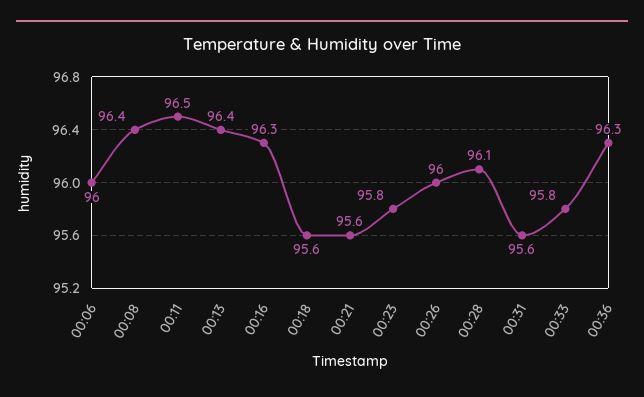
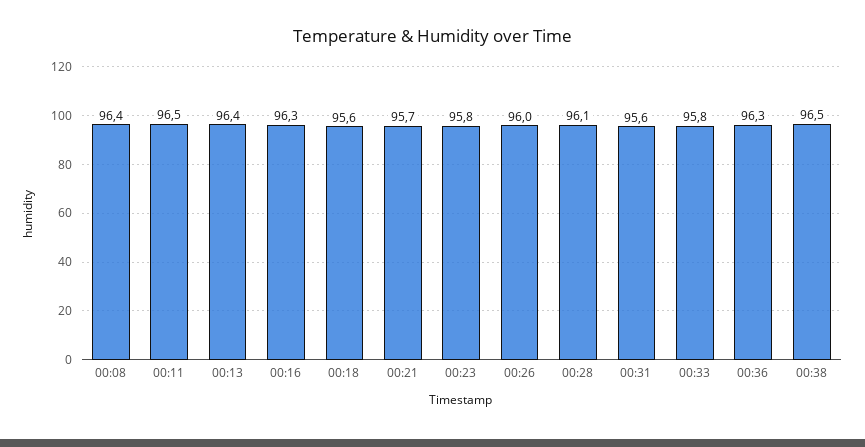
00:06: 96 -> none
00:21: 95.6 -> 95.7
00:38: none -> 96.5

